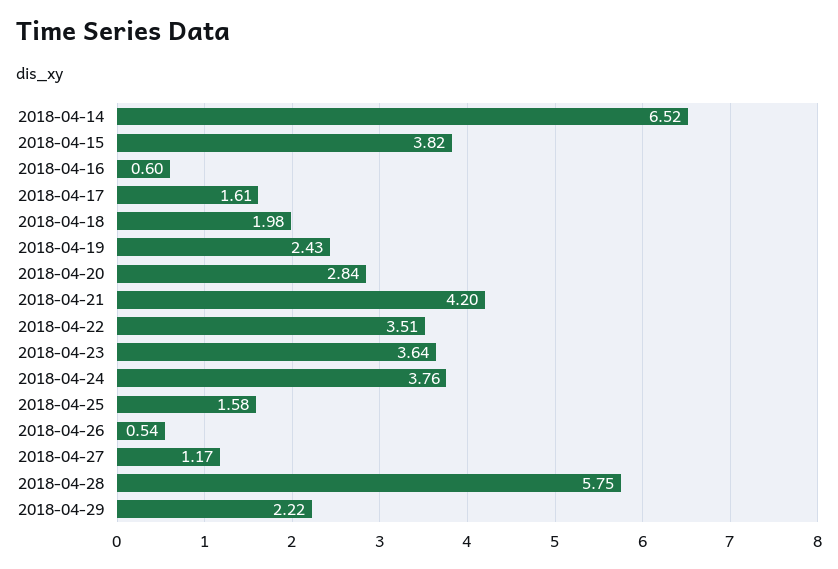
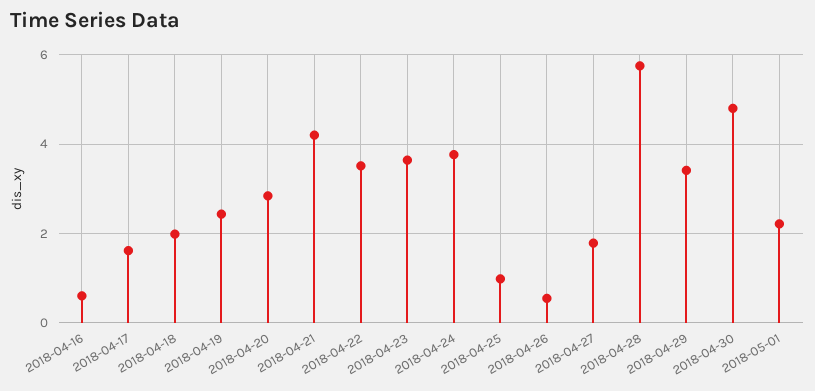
2018-04-14: 6.52 -> none
2018-04-15: 3.82 -> none
2018-04-25: 1.58 -> 1
2018-04-27: 1.17 -> 1.8
2018-04-29: 2.22 -> 3.4
2018-04-30: none -> 4.8
2018-05-01: none -> 2.2

